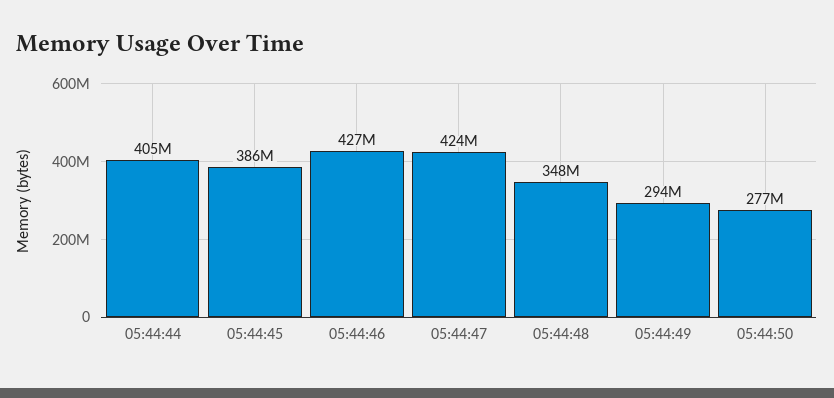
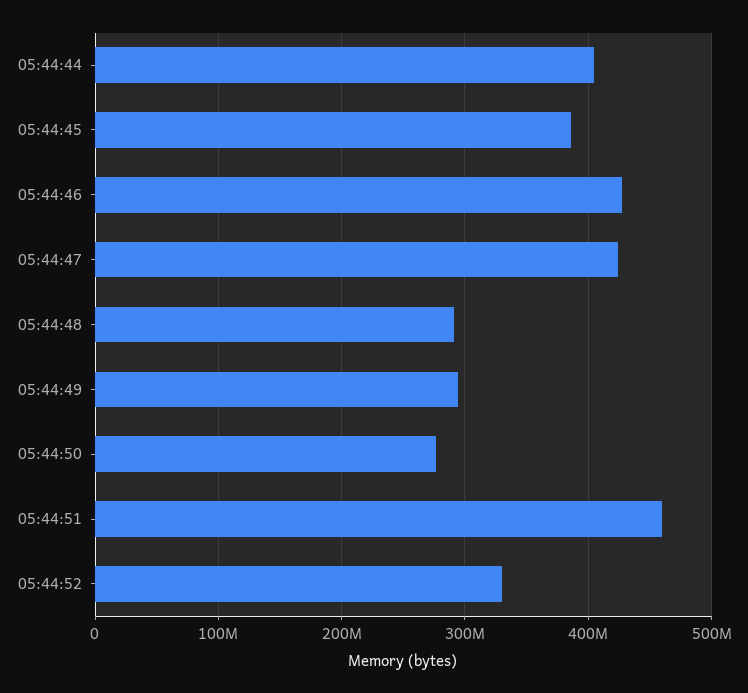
05:44:48: 348000000 -> 290000000
05:44:51: none -> 460000000
05:44:52: none -> 330000000

